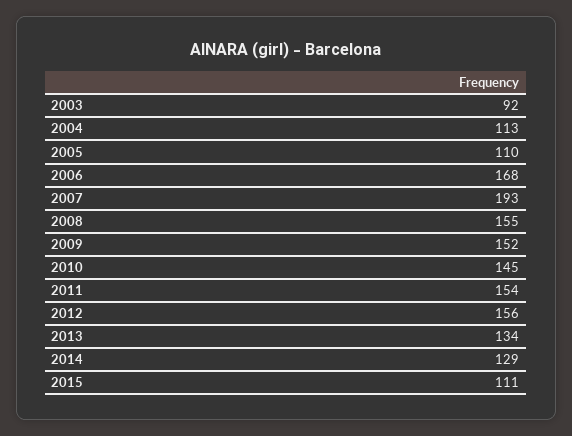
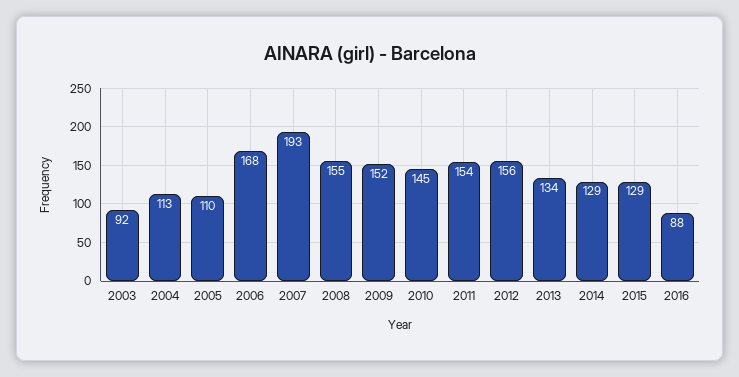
2015: 111 -> 129
2016: none -> 88

